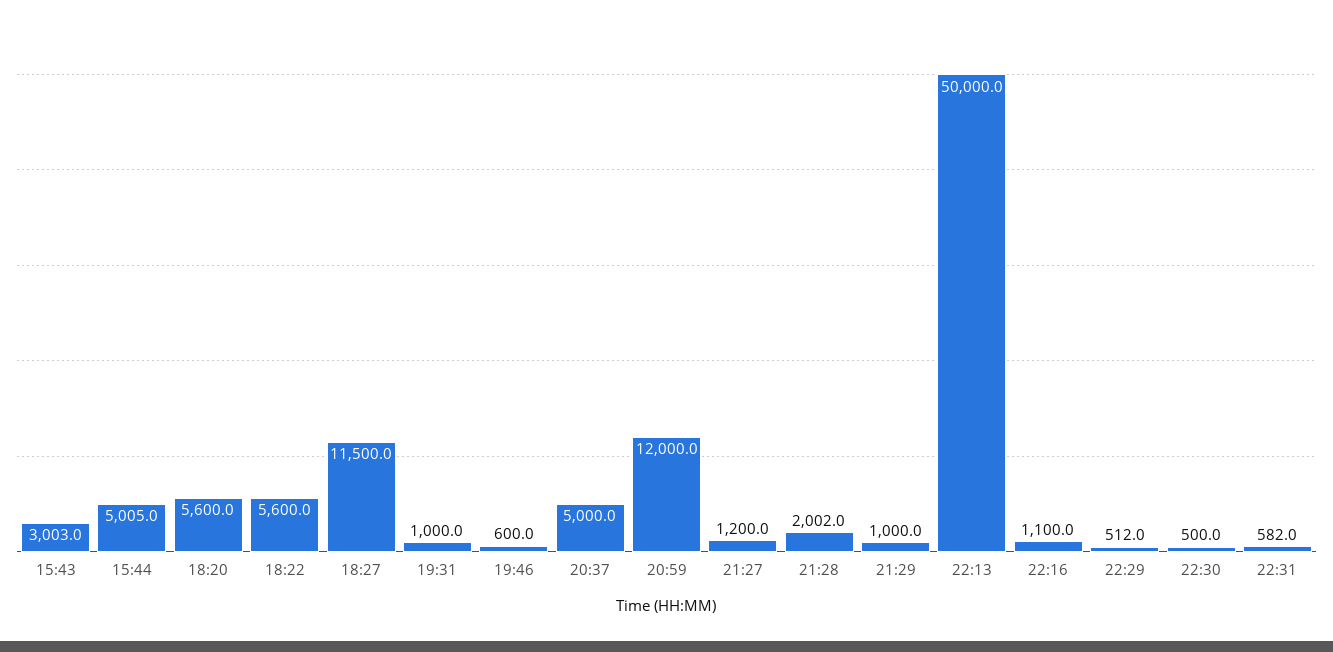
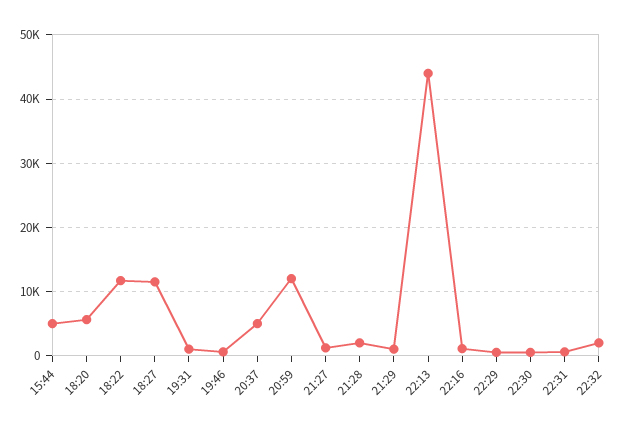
15:43: 3003 -> none
18:22: 5600 -> 12000
22:13: 50000 -> 44000
22:32: none -> 2000

